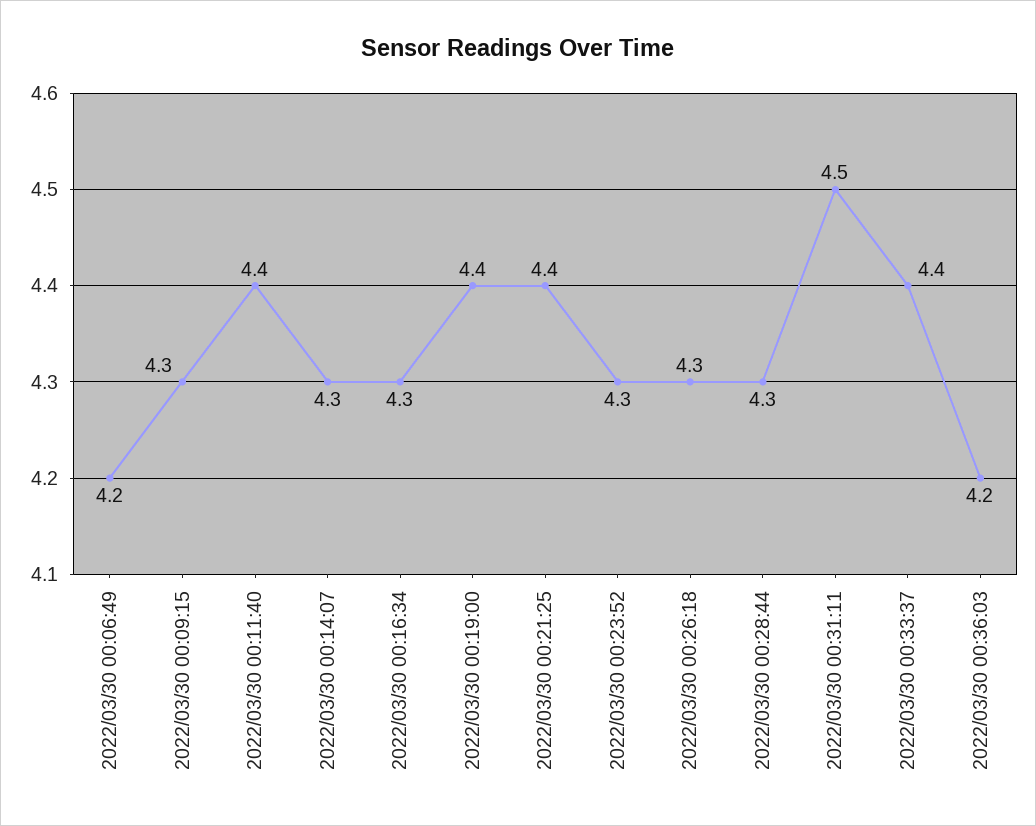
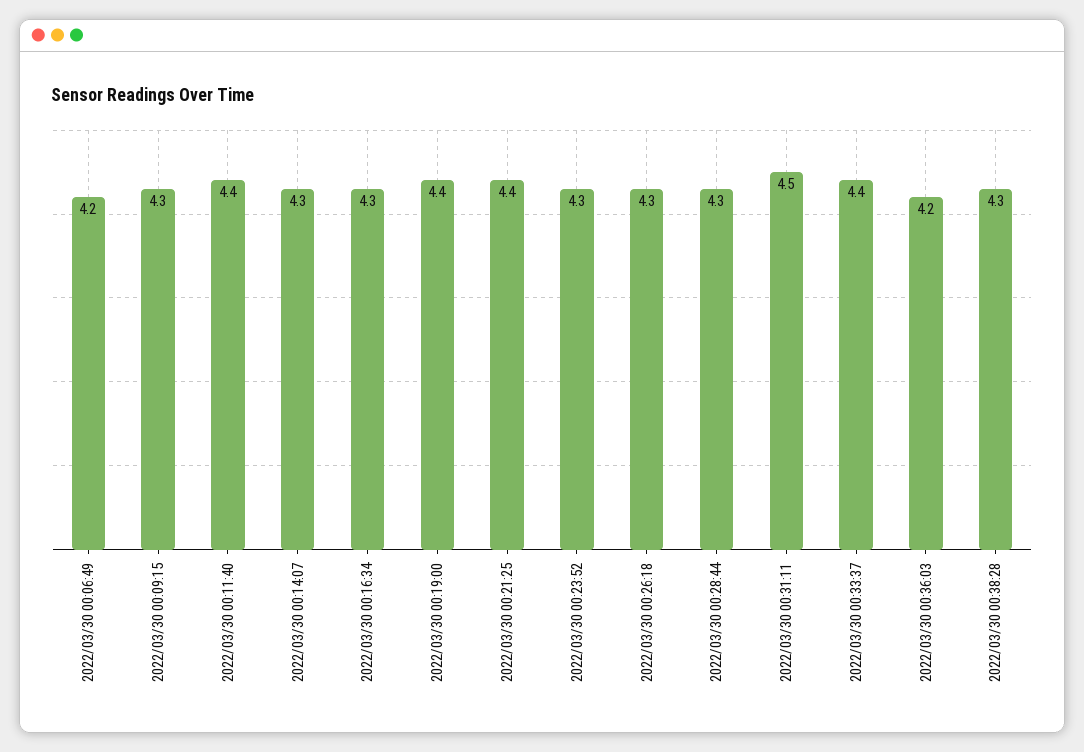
2022/03/30 00:38:28: none -> 4.3

